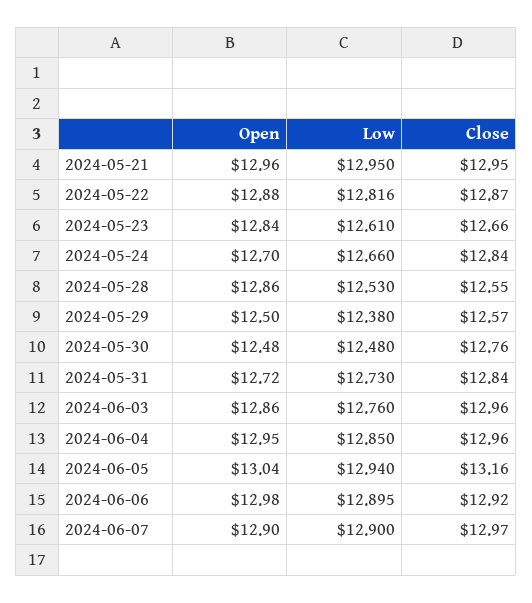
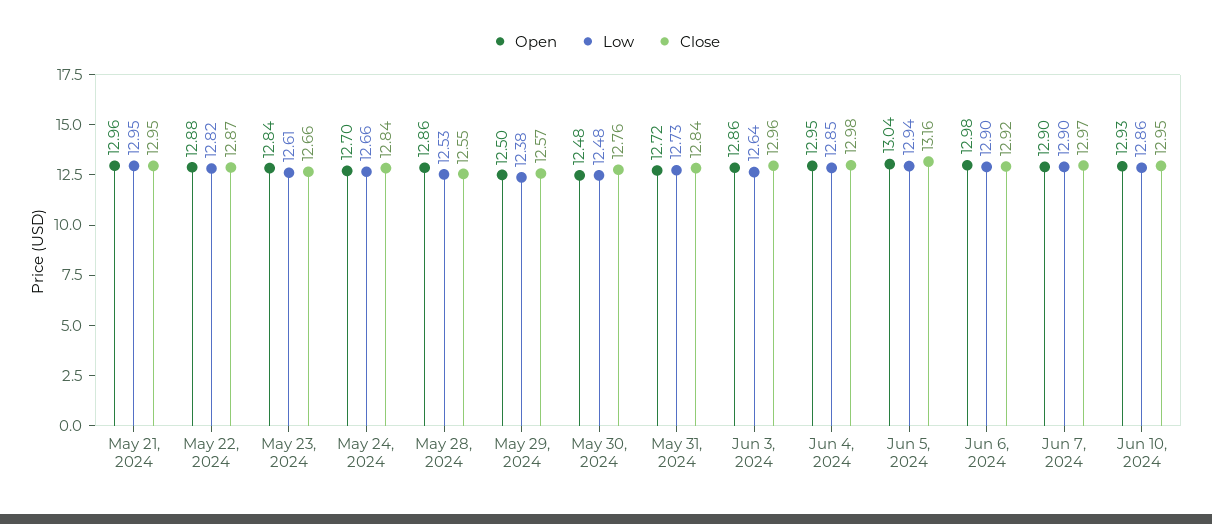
Low, 2024-06-03: 12.76 -> 12.64
Close, 2024-06-04: 12.96 -> 12.98
Open, Jun 10, 2024: none -> 12.93
Low, Jun 10, 2024: none -> 12.86
Close, Jun 10, 2024: none -> 12.95

